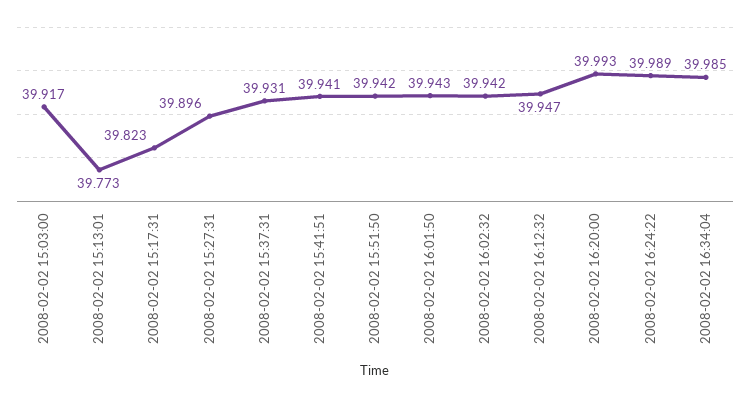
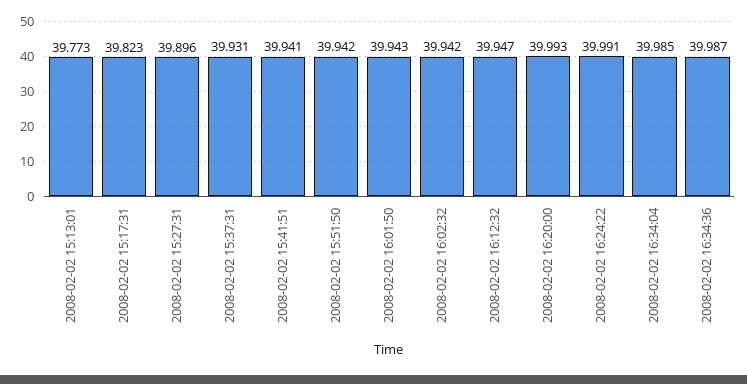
2008-02-02 15:03:00: 39.917 -> none
2008-02-02 16:24:22: 39.989 -> 39.991
2008-02-02 16:34:36: none -> 39.987

